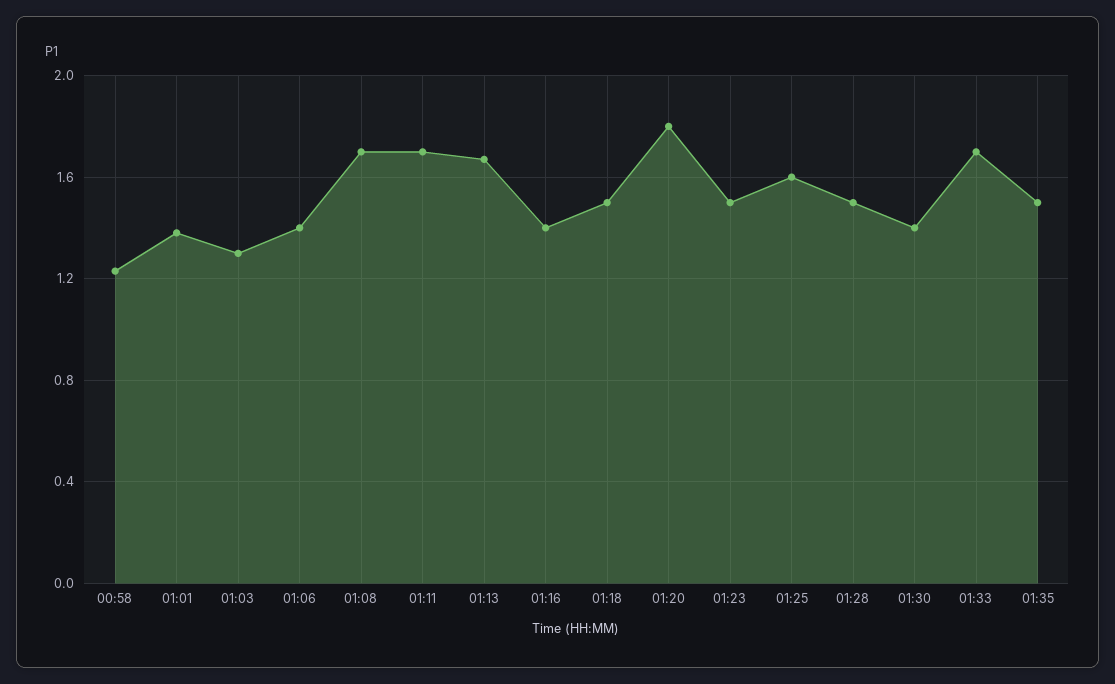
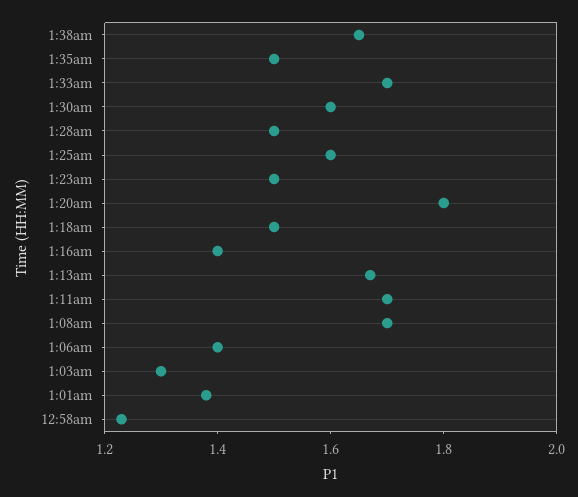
01:30: 1.4 -> 1.6
1:38am: none -> 1.65

